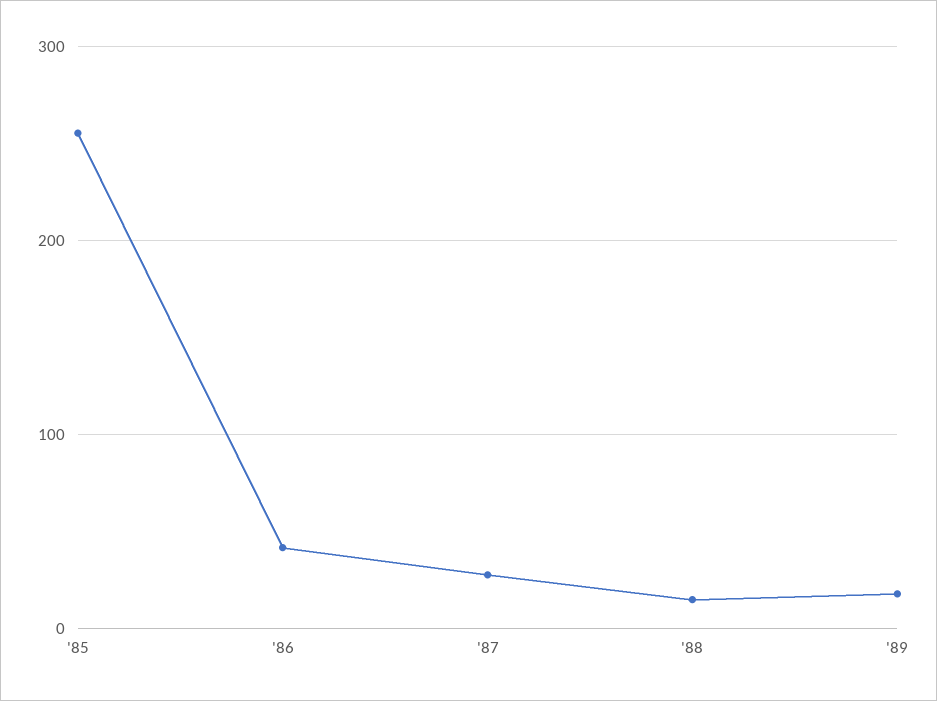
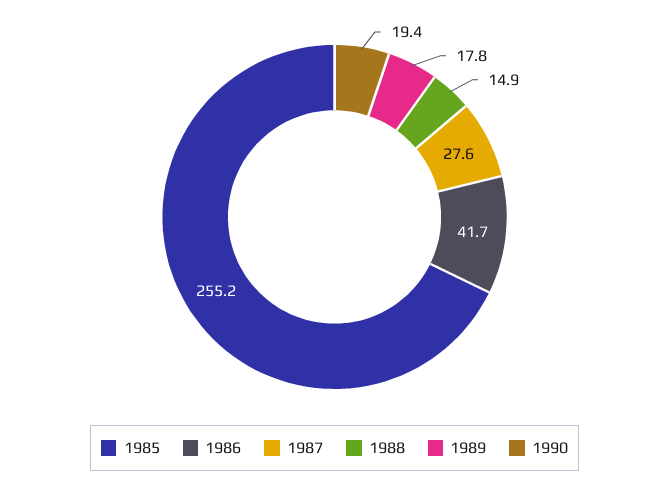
1990: none -> 19.4

